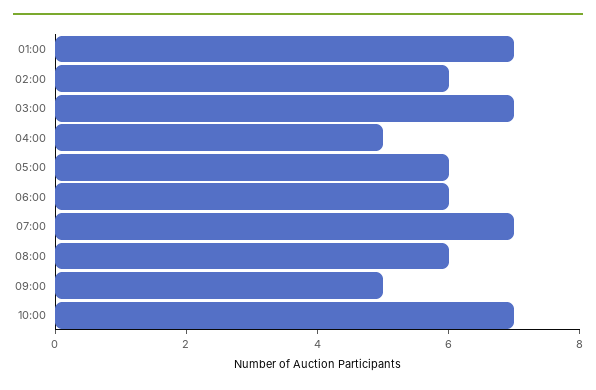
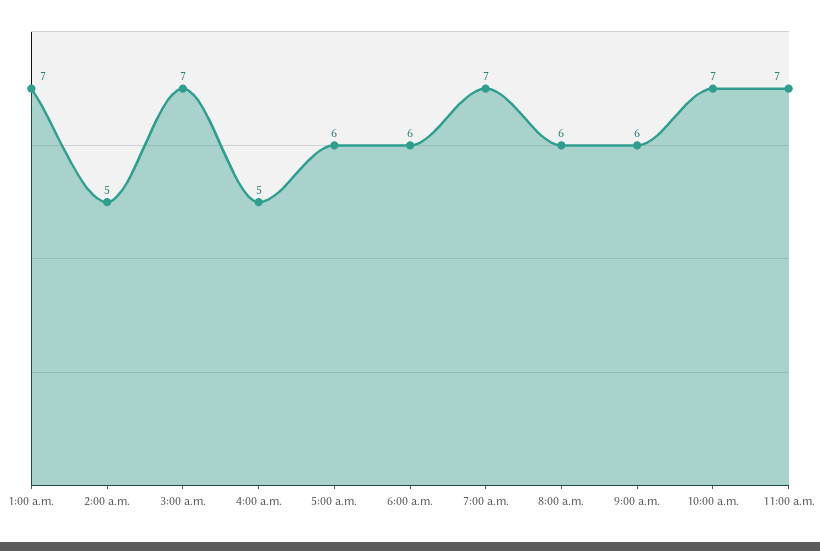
02:00: 6 -> 5
09:00: 5 -> 6
11:00 a.m.: none -> 7

